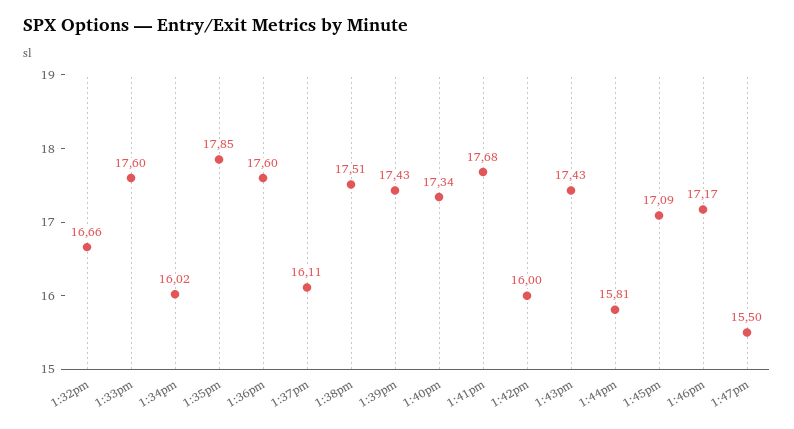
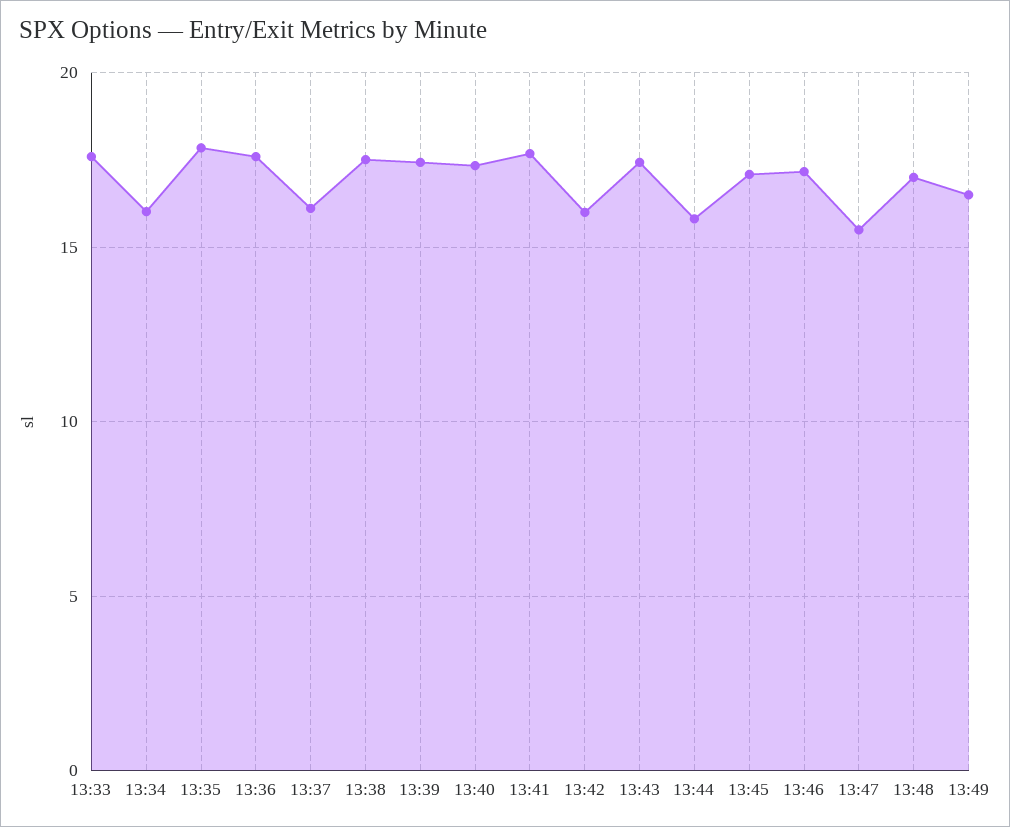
1:32pm: 16.66 -> none
13:48: none -> 17
13:49: none -> 16.5

